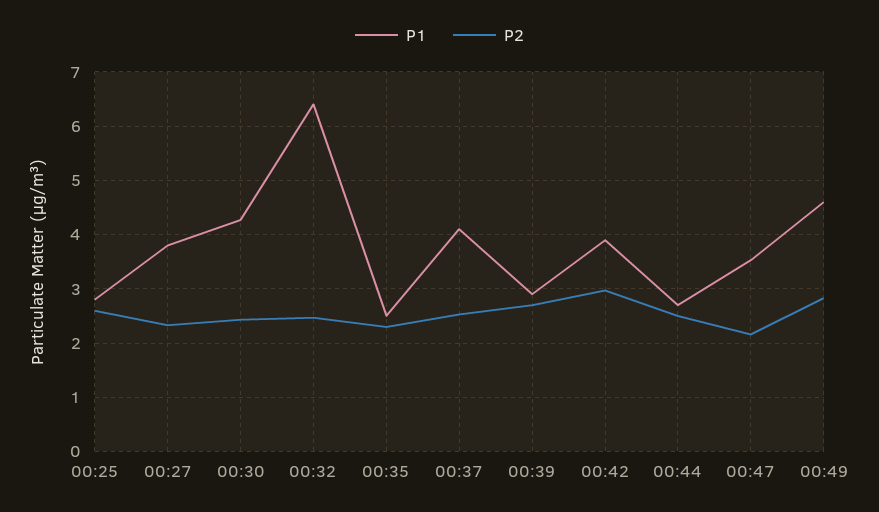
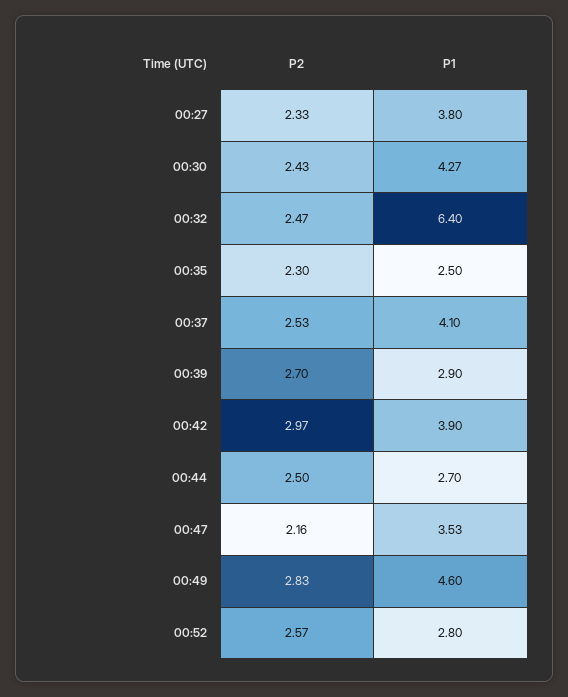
P1, 00:25: 2.8 -> none
P2, 00:25: 2.6 -> none
P2, 00:52: none -> 2.57
P1, 00:52: none -> 2.8

